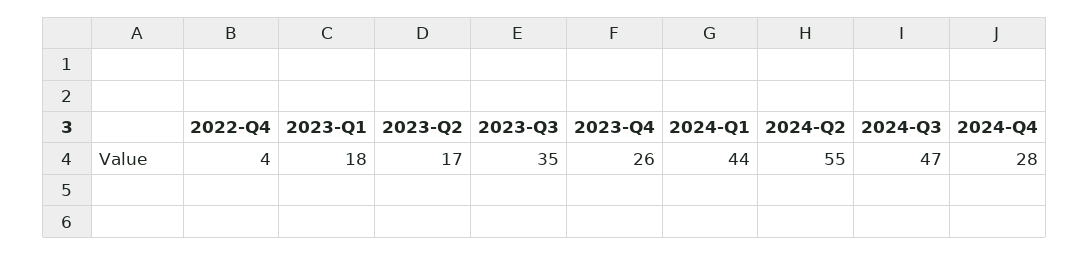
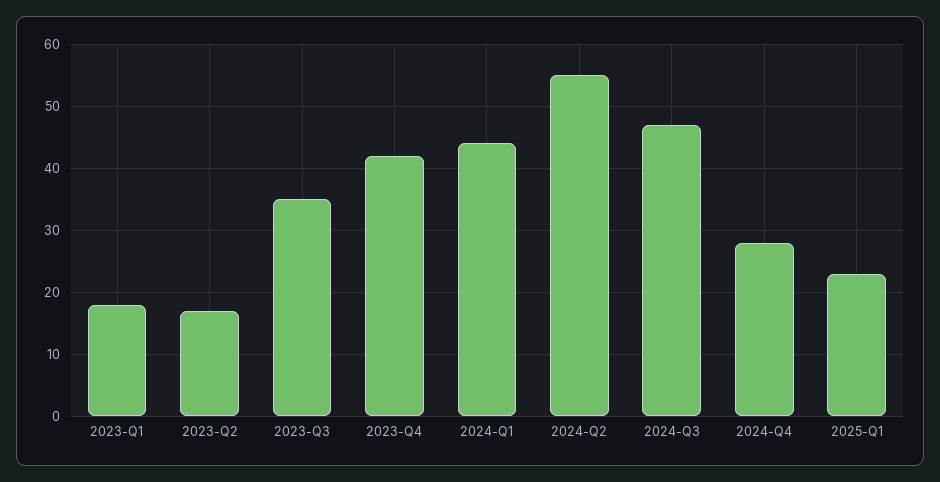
2022-Q4: 4 -> none
2023-Q4: 26 -> 42
2025-Q1: none -> 23

